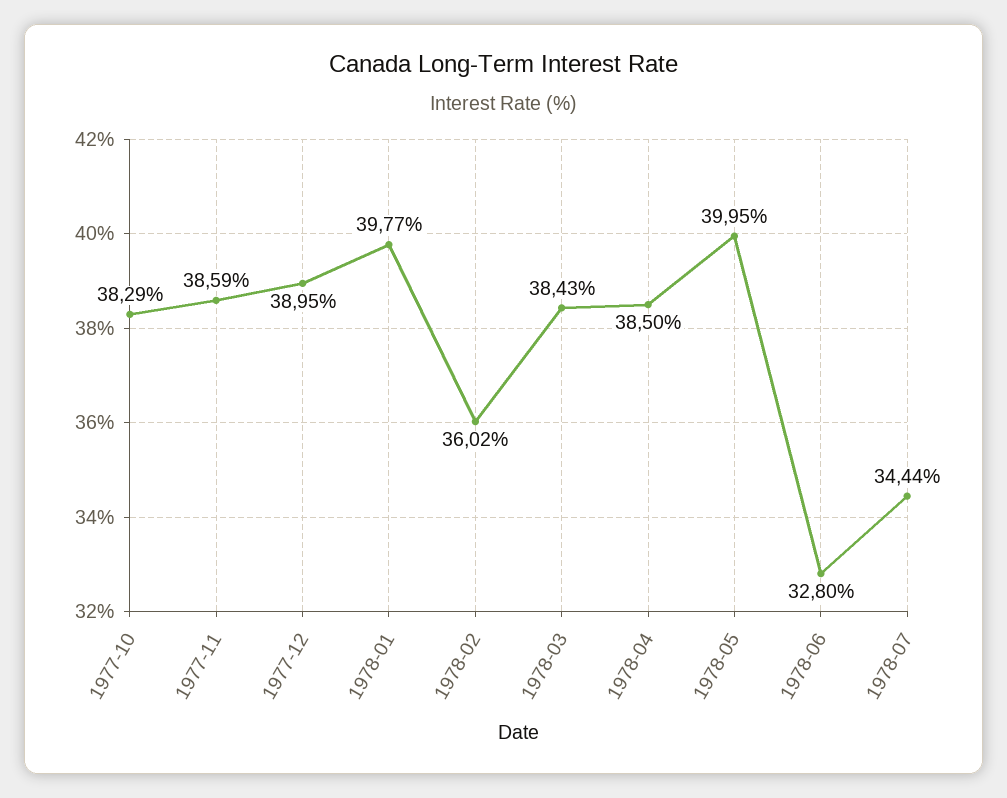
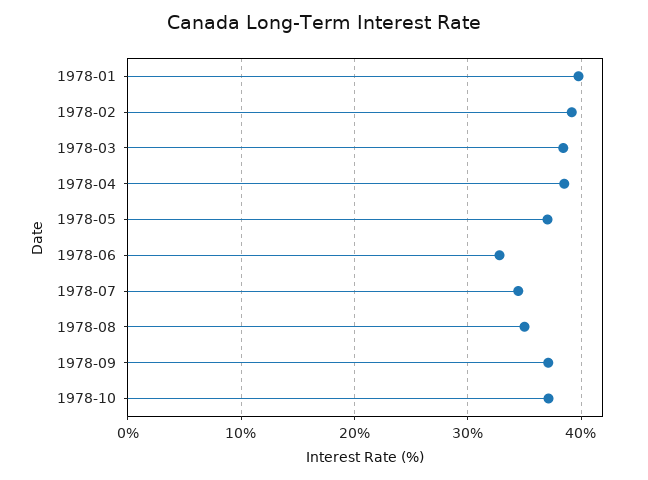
1977-10: 38.29 -> none
1977-11: 38.59 -> none
1977-12: 38.95 -> none
1978-02: 36.02 -> 39
1978-05: 39.95 -> 37
1978-08: none -> 35
1978-09: none -> 37
1978-10: none -> 37

